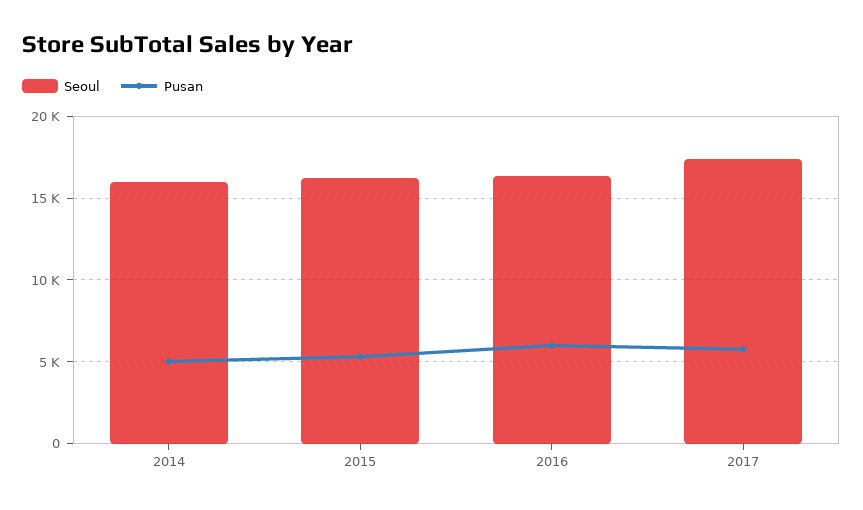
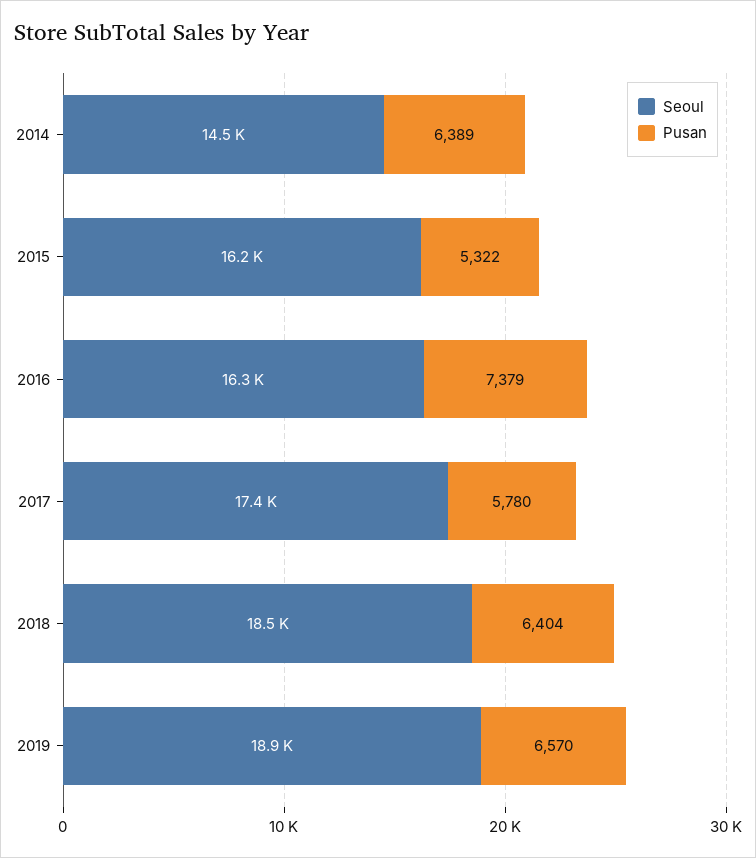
Seoul, 2014: 16000 -> 14500
Pusan, 2014: 5000 -> 6389
Pusan, 2016: 6000 -> 7379
Seoul, 2018: none -> 18500
Pusan, 2018: none -> 6404
Seoul, 2019: none -> 18900
Pusan, 2019: none -> 6570

